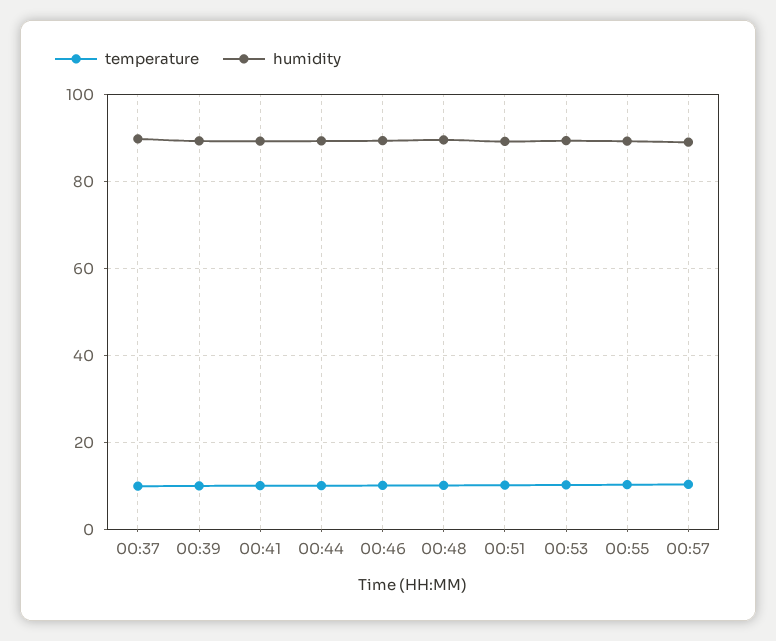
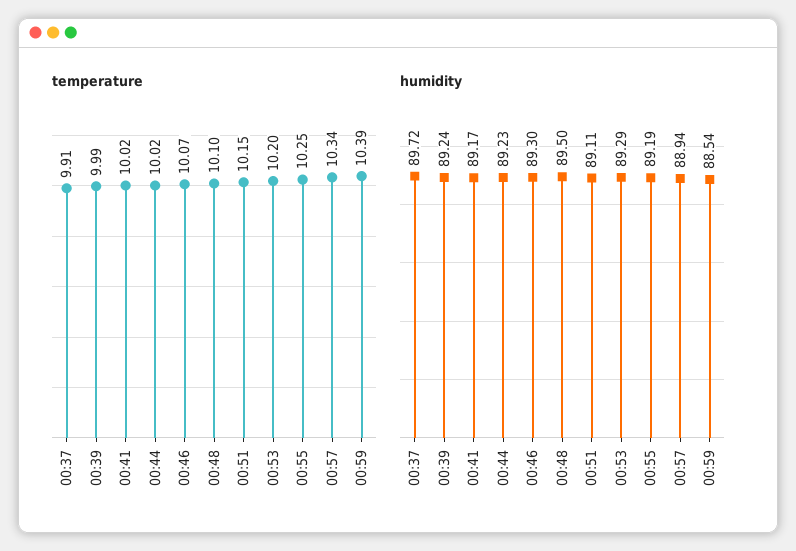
temperature, 00:59: none -> 10.39
humidity, 00:59: none -> 88.54

